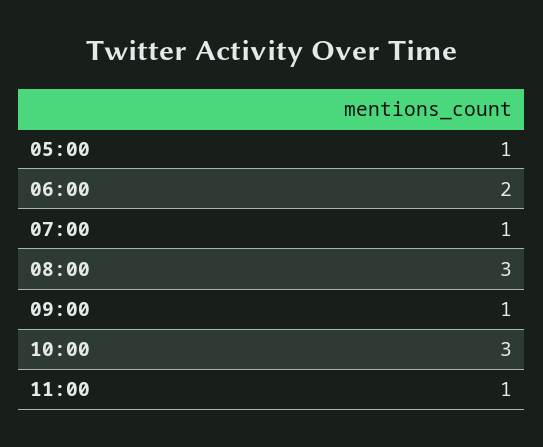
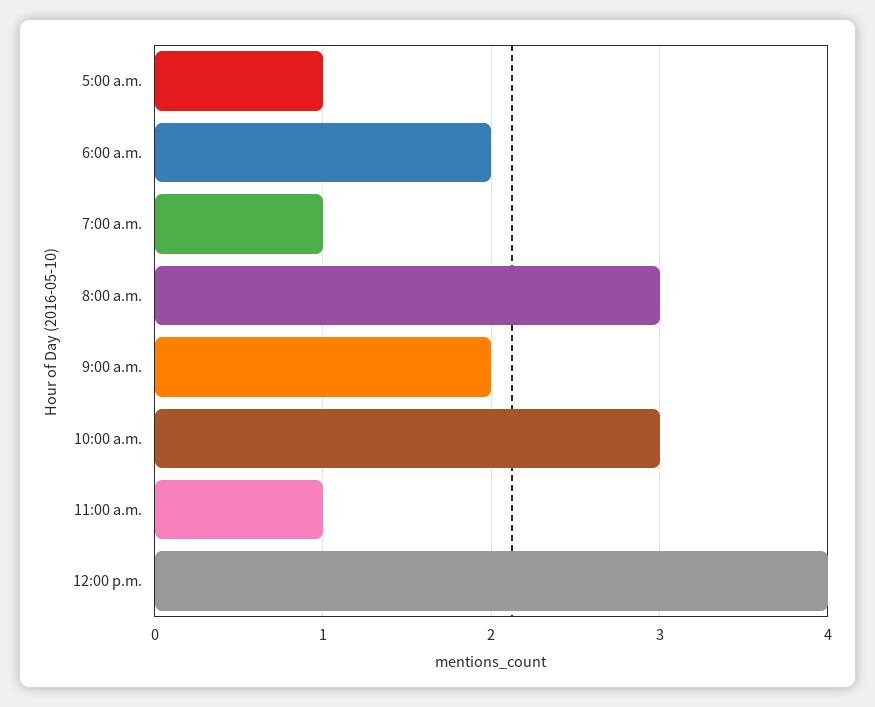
09:00: 1 -> 2
12:00 p.m.: none -> 4

